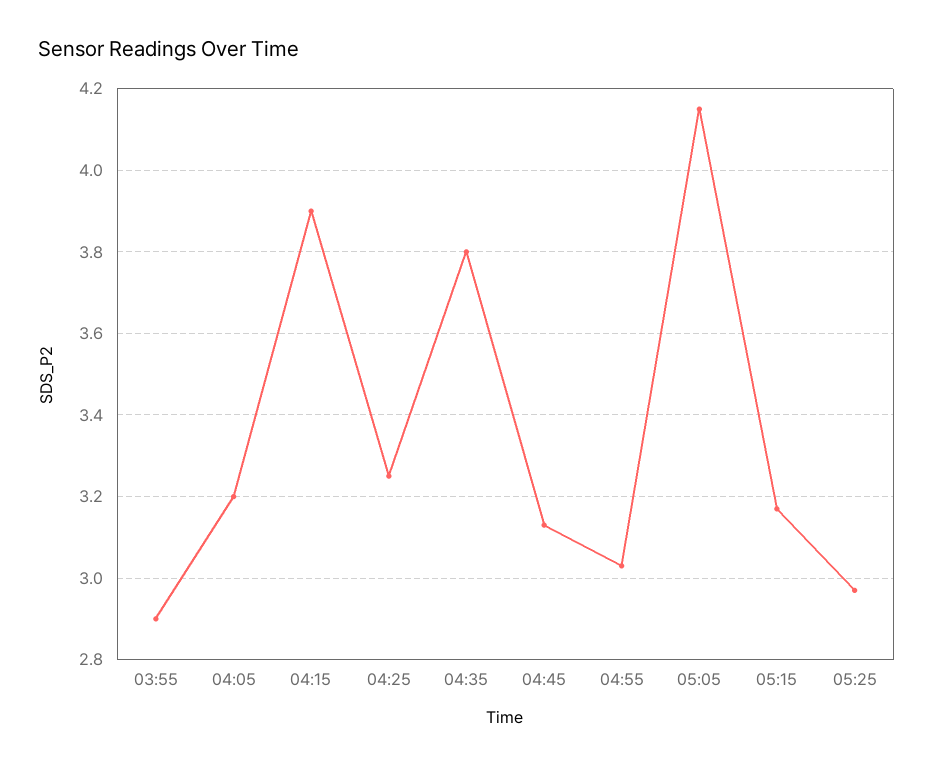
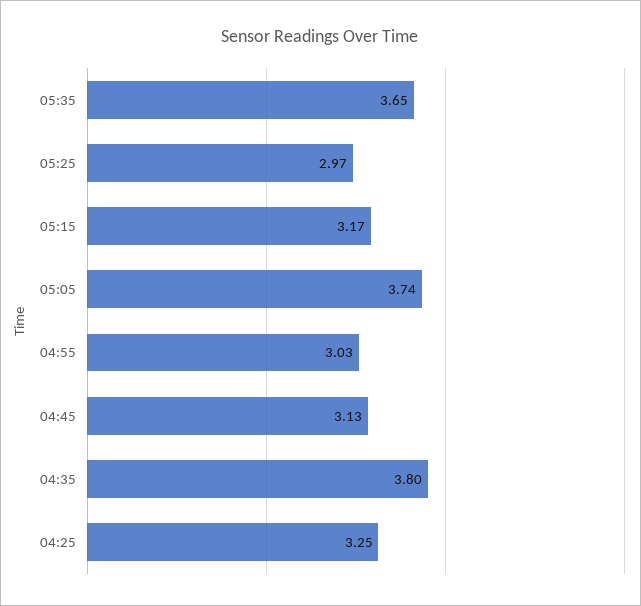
03:55: 2.9 -> none
04:05: 3.2 -> none
04:15: 3.9 -> none
05:05: 4.15 -> 3.74
05:35: none -> 3.65

